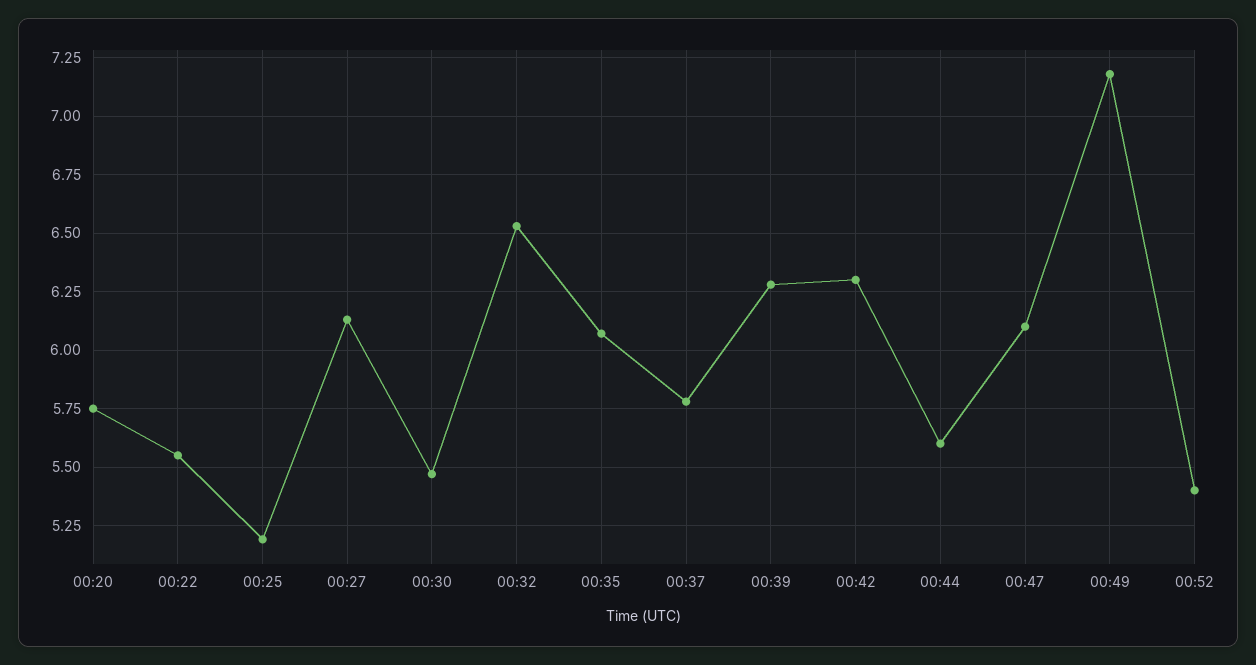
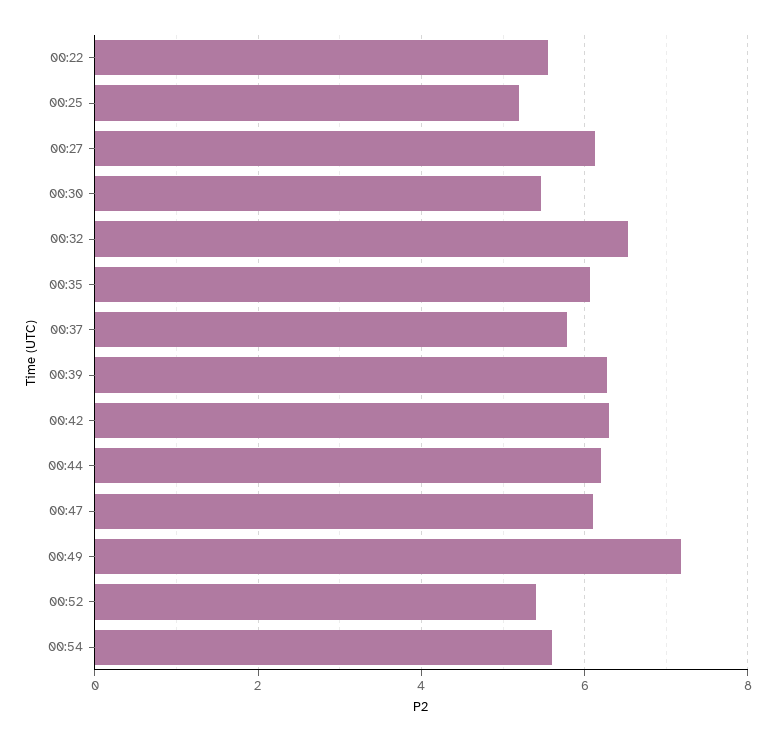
00:20: 5.75 -> none
00:44: 5.6 -> 6.2
00:54: none -> 5.6

